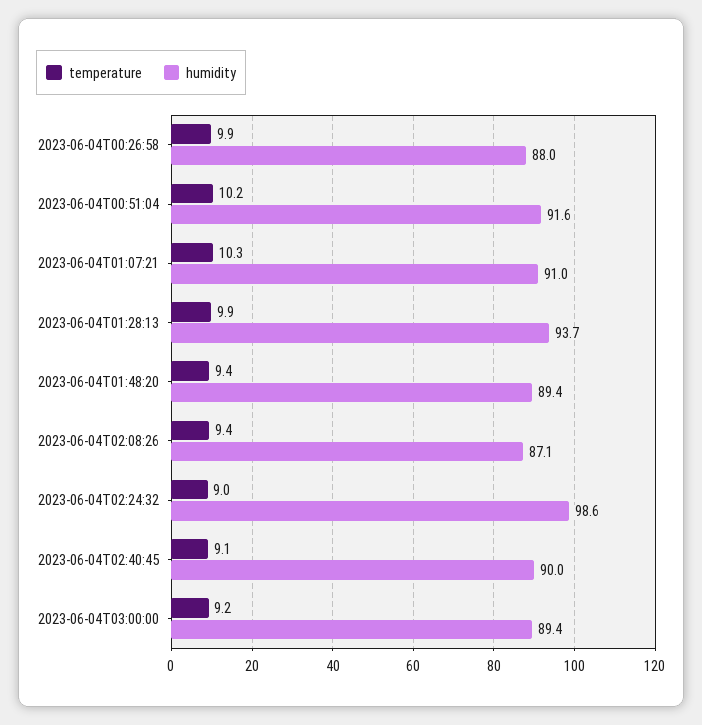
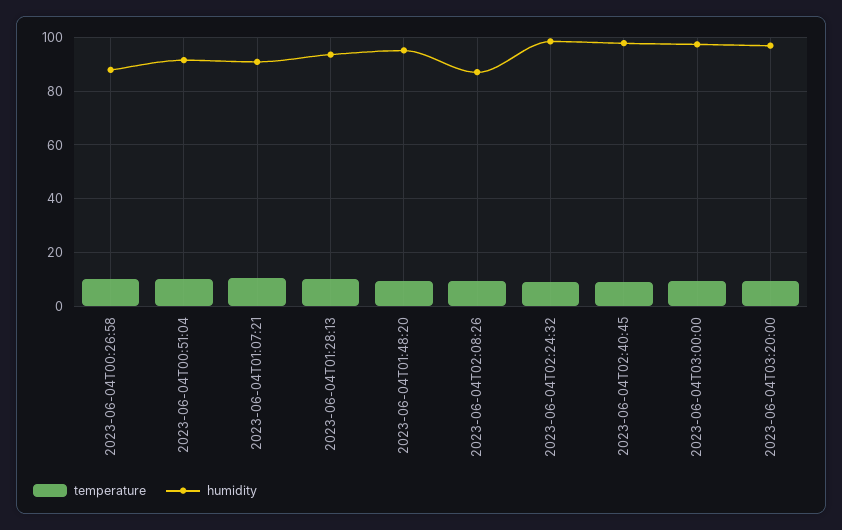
humidity, 2023-06-04T01:48:20: 89.4 -> 95
humidity, 2023-06-04T02:40:45: 90 -> 97.5
humidity, 2023-06-04T03:00:00: 89.4 -> 97.5
temperature, 2023-06-04T03:20:00: none -> 10
humidity, 2023-06-04T03:20:00: none -> 97.5

